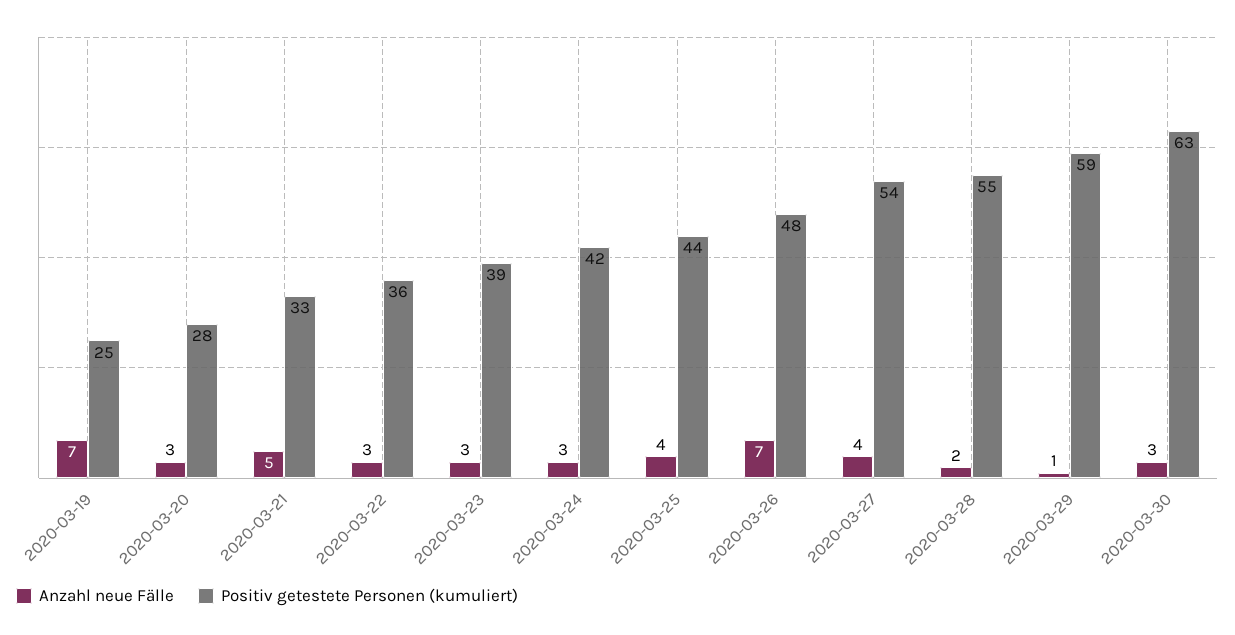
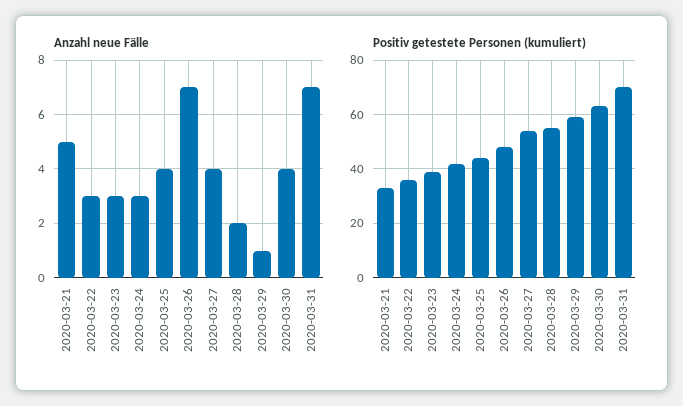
Anzahl neue Fälle, 2020-03-19: 7 -> none
Positiv getestete Personen (kumuliert), 2020-03-19: 25 -> none
Anzahl neue Fälle, 2020-03-20: 3 -> none
Positiv getestete Personen (kumuliert), 2020-03-20: 28 -> none
Anzahl neue Fälle, 2020-03-30: 3 -> 4
Anzahl neue Fälle, 2020-03-31: none -> 7
Positiv getestete Personen (kumuliert), 2020-03-31: none -> 70

